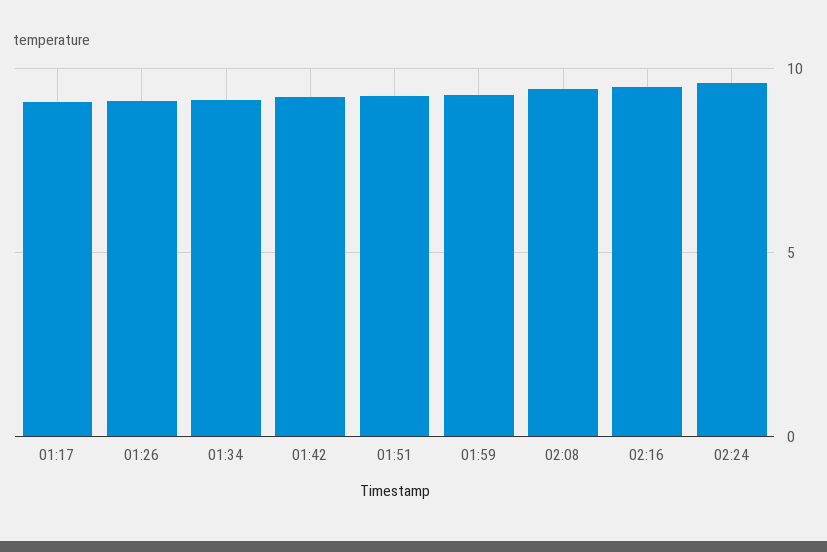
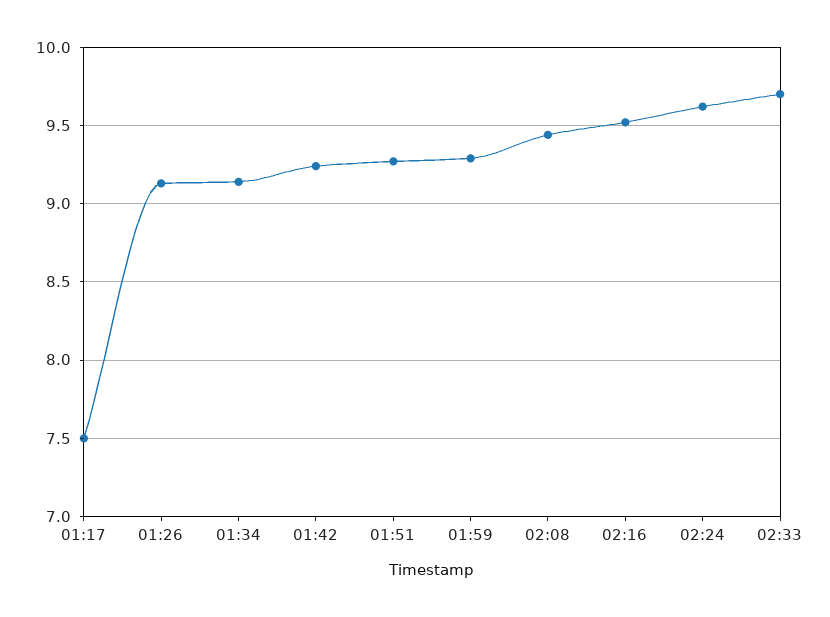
01:17: 9 -> 7.5
02:33: none -> 9.7

